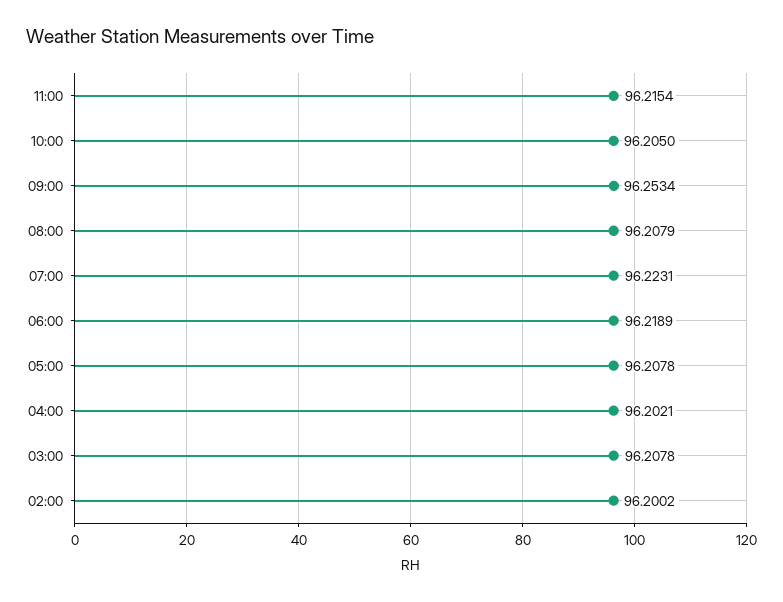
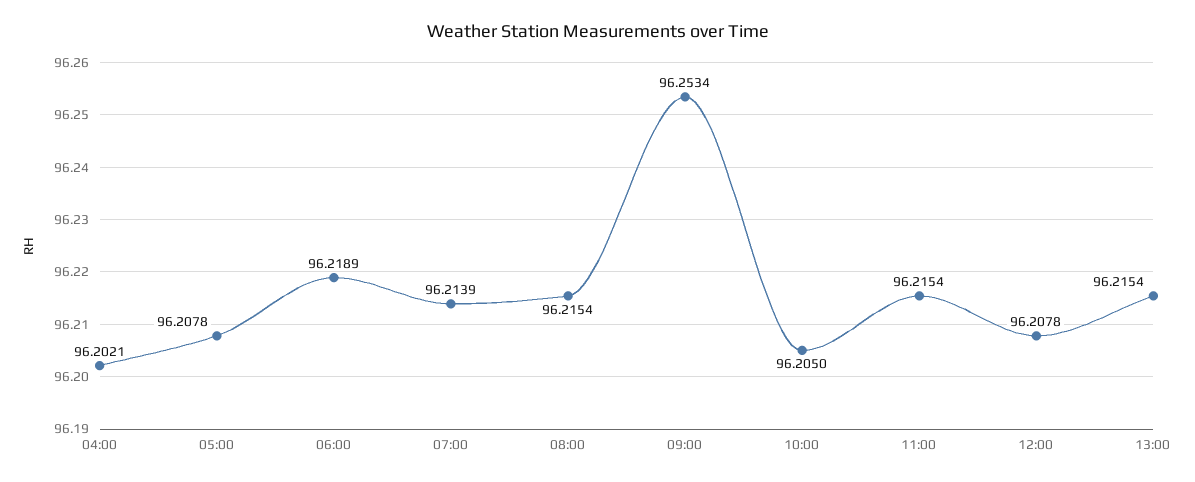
08:00: 96.2079 -> 96.2154
07:00: 96.2231 -> 96.2139
03:00: 96.2078 -> none
02:00: 96.2002 -> none
12:00: none -> 96.2078
13:00: none -> 96.2154

